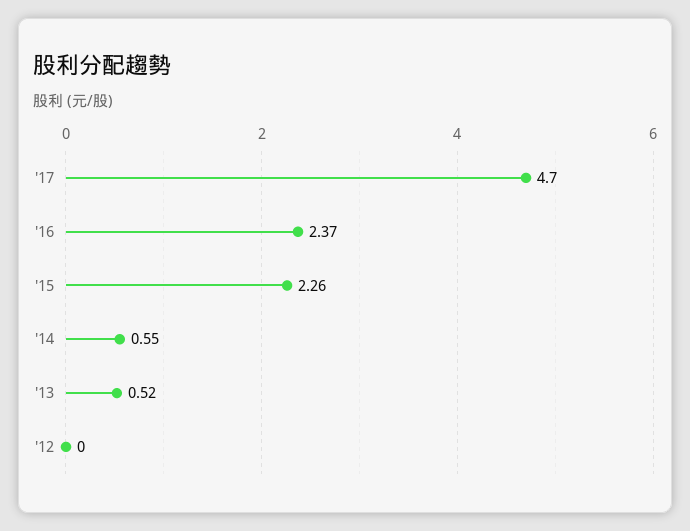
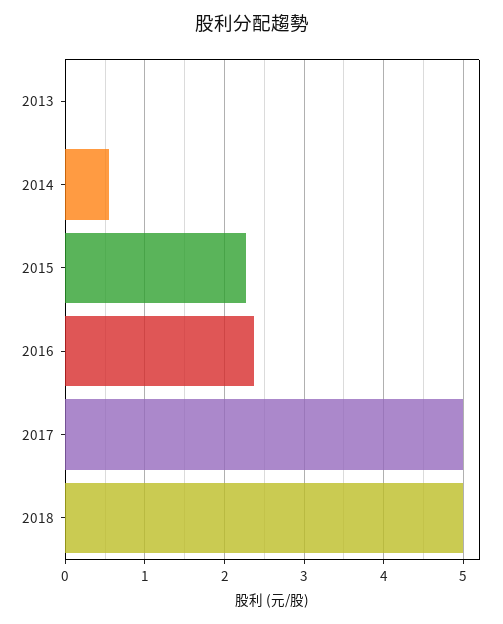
'17: 4.7 -> 5
'13: 0.52 -> 0
'12: 0 -> none
2018: none -> 5

